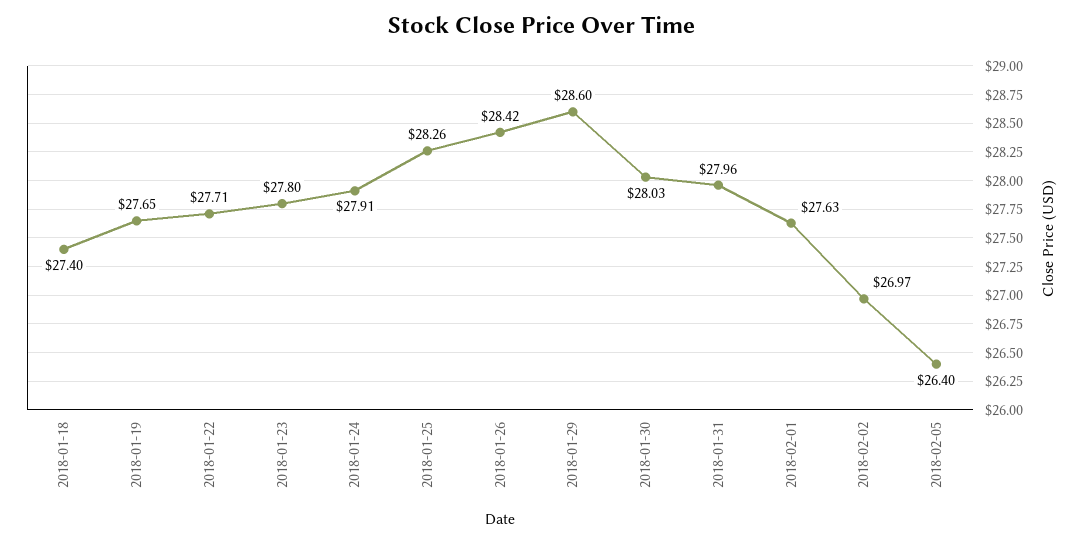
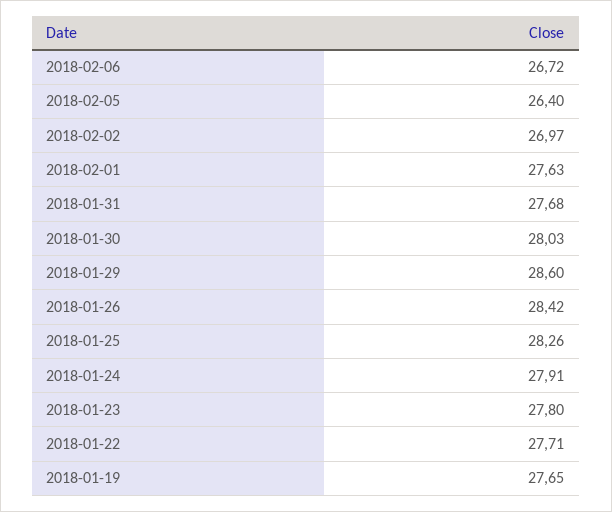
2018-01-18: 27.4 -> none
2018-01-31: 27.96 -> 27.68
2018-02-06: none -> 26.72

